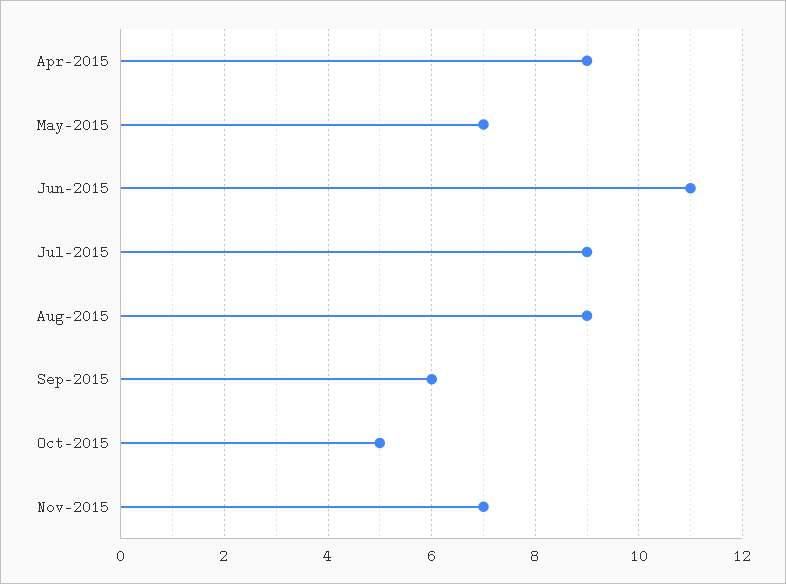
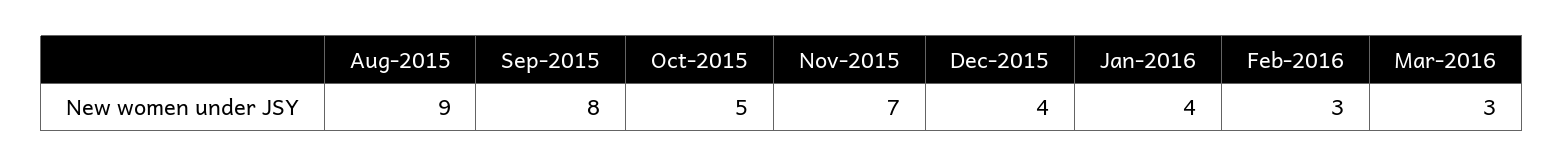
Apr-2015: 9 -> none
May-2015: 7 -> none
Jun-2015: 11 -> none
Jul-2015: 9 -> none
Sep-2015: 6 -> 8
Dec-2015: none -> 4
Jan-2016: none -> 4
Feb-2016: none -> 3
Mar-2016: none -> 3

